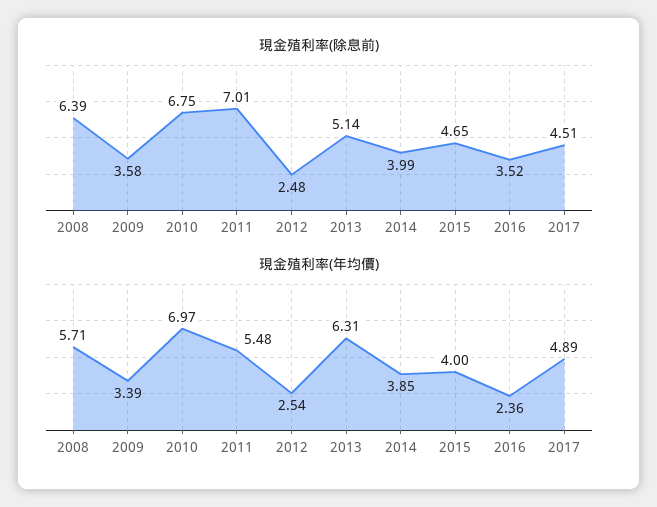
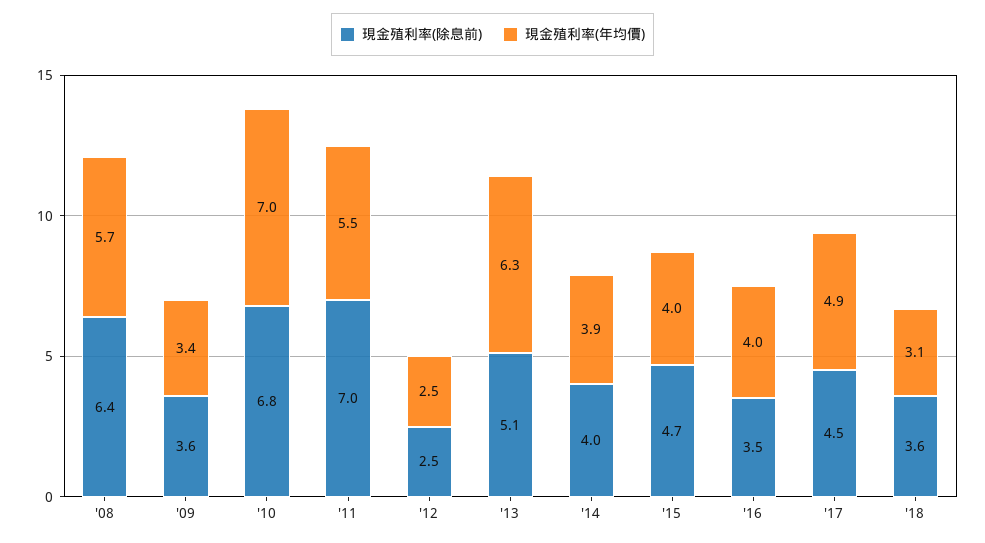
現金殖利率(年均價), 2016: 2.36 -> 4
現金殖利率(除息前), '18: none -> 3.6
現金殖利率(年均價), '18: none -> 3.1

